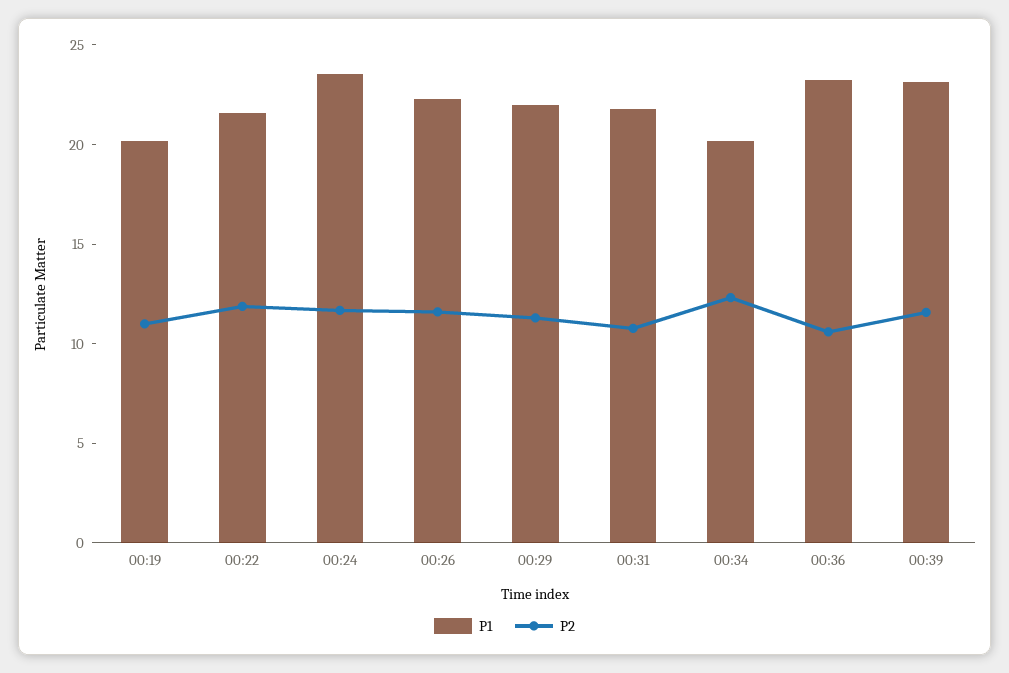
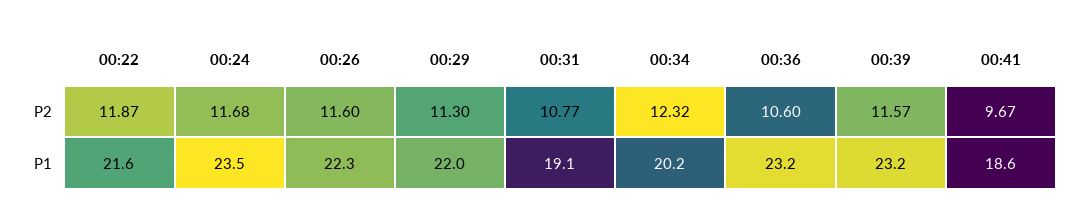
P1, 00:19: 20 -> none
P2, 00:19: 11 -> none
P1, 00:31: 22 -> 19.1
P2, 00:41: none -> 9.67
P1, 00:41: none -> 18.6

